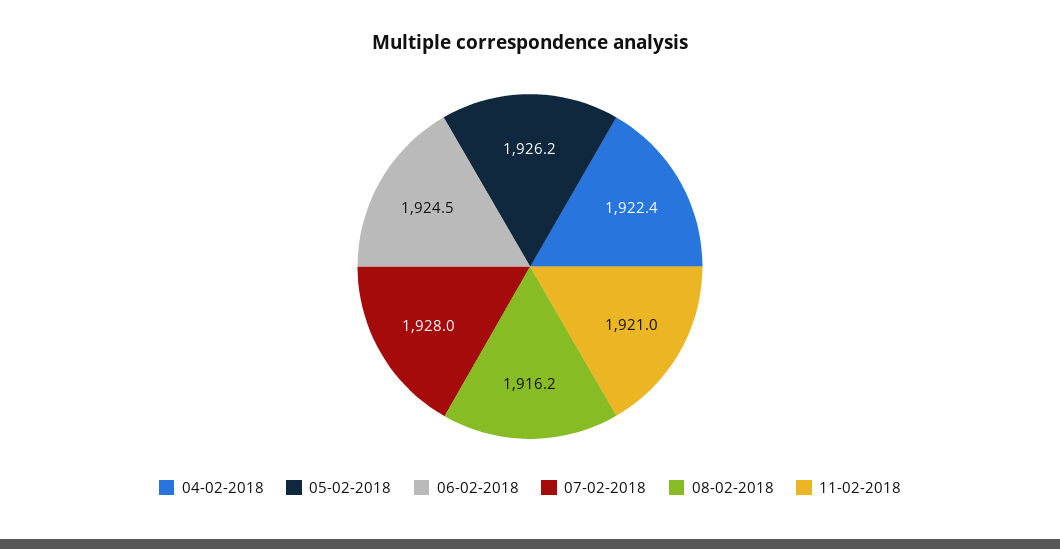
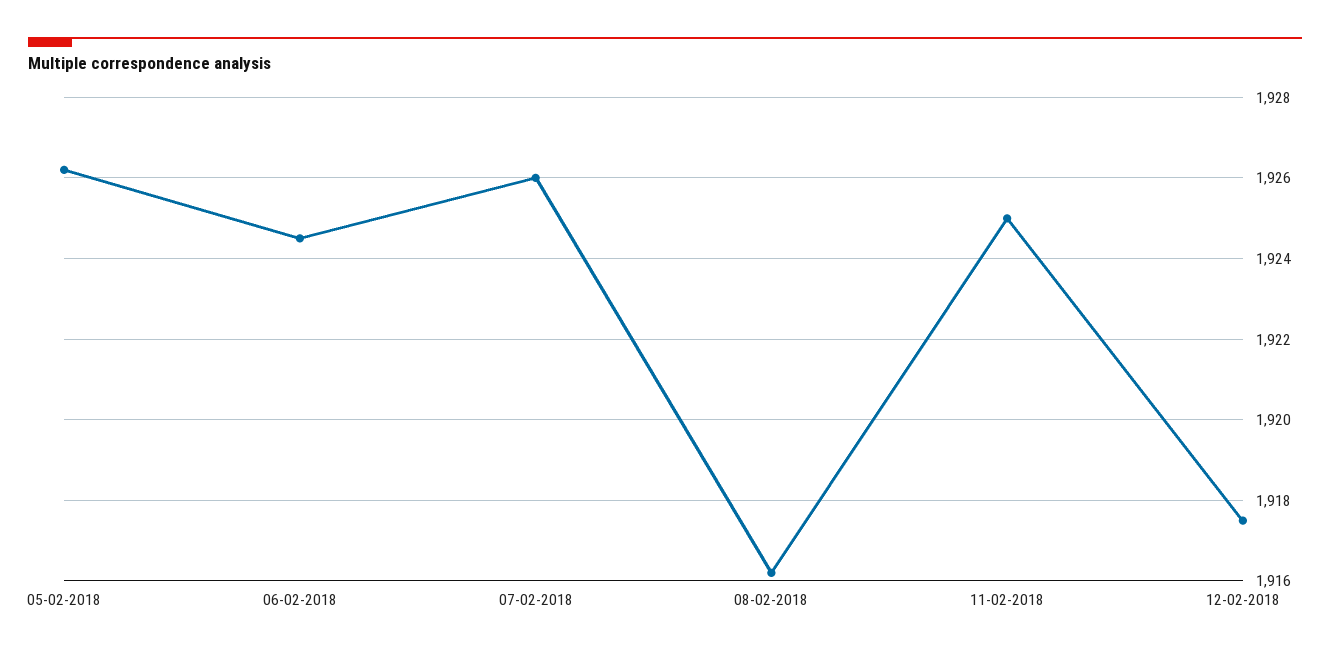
04-02-2018: 1922.4 -> none
07-02-2018: 1928 -> 1926
11-02-2018: 1921 -> 1925
12-02-2018: none -> 1917.5

